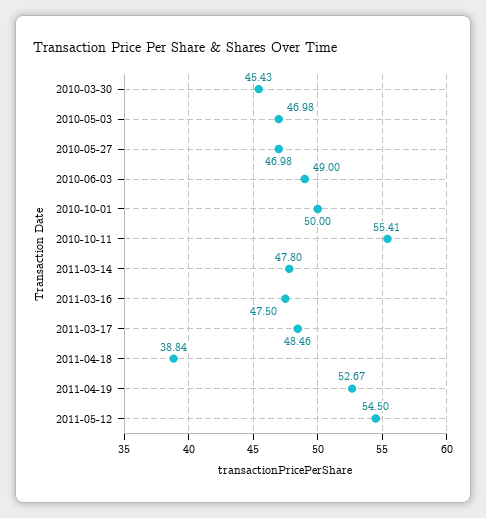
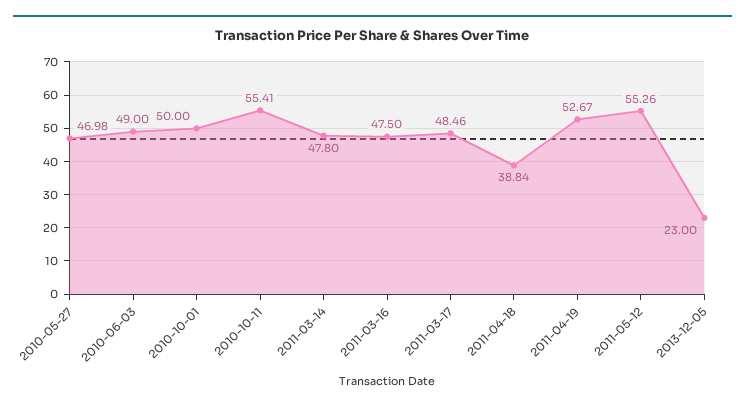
2010-03-30: 45.43 -> none
2010-05-03: 46.98 -> none
2011-05-12: 54.5 -> 55.26
2013-12-05: none -> 23

